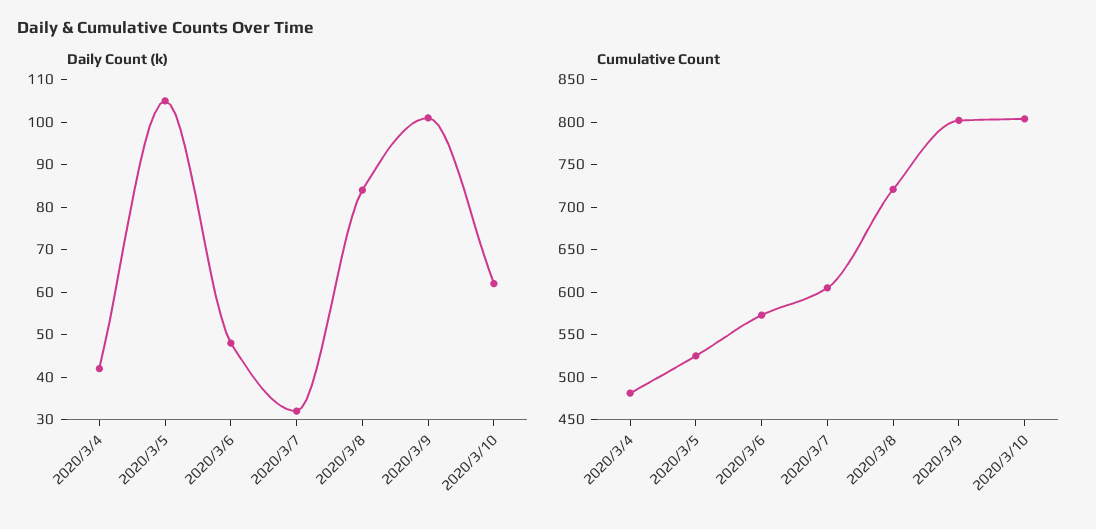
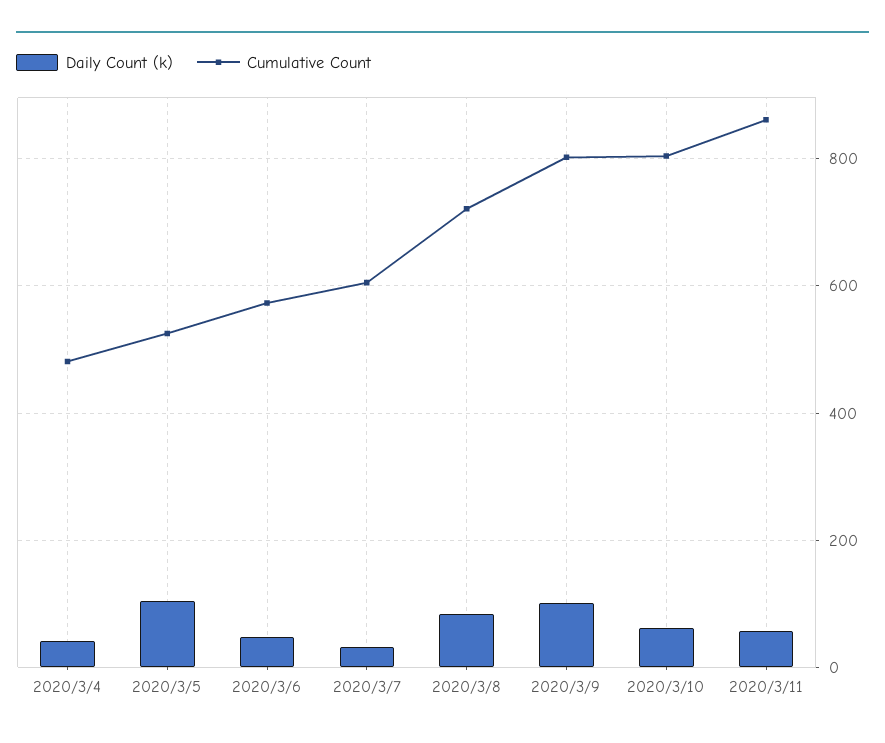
Daily Count (k), 2020/3/11: none -> 60
Cumulative Count, 2020/3/11: none -> 860

